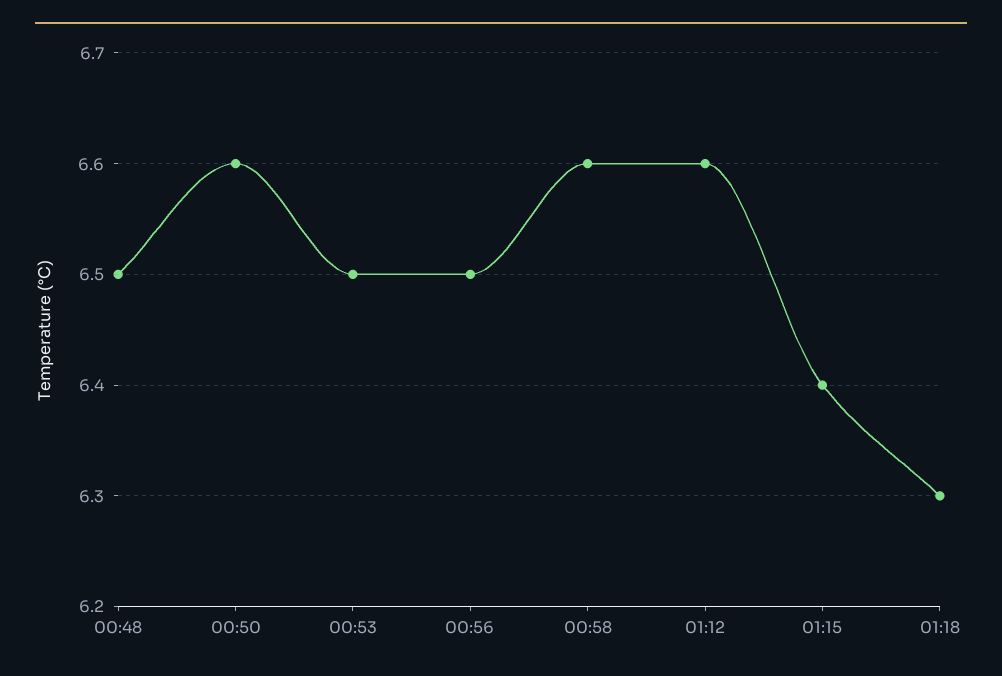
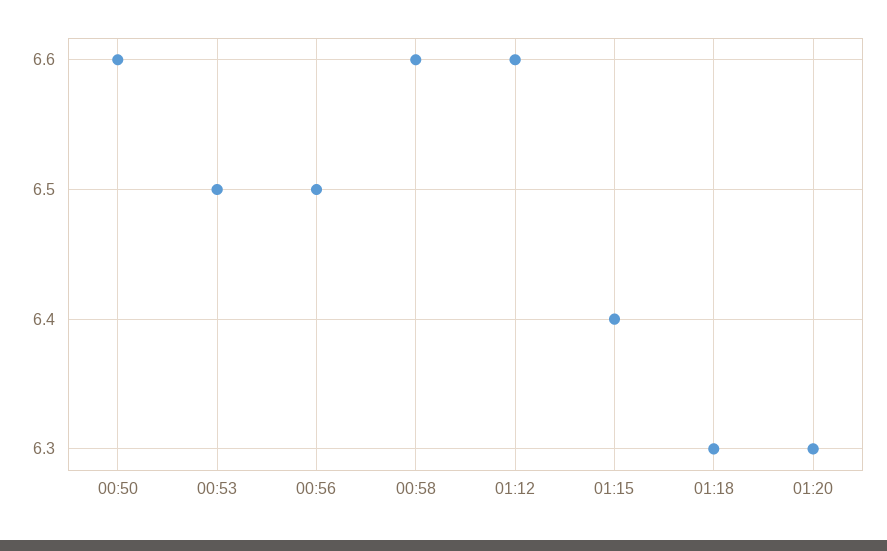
00:48: 6.5 -> none
01:20: none -> 6.3

